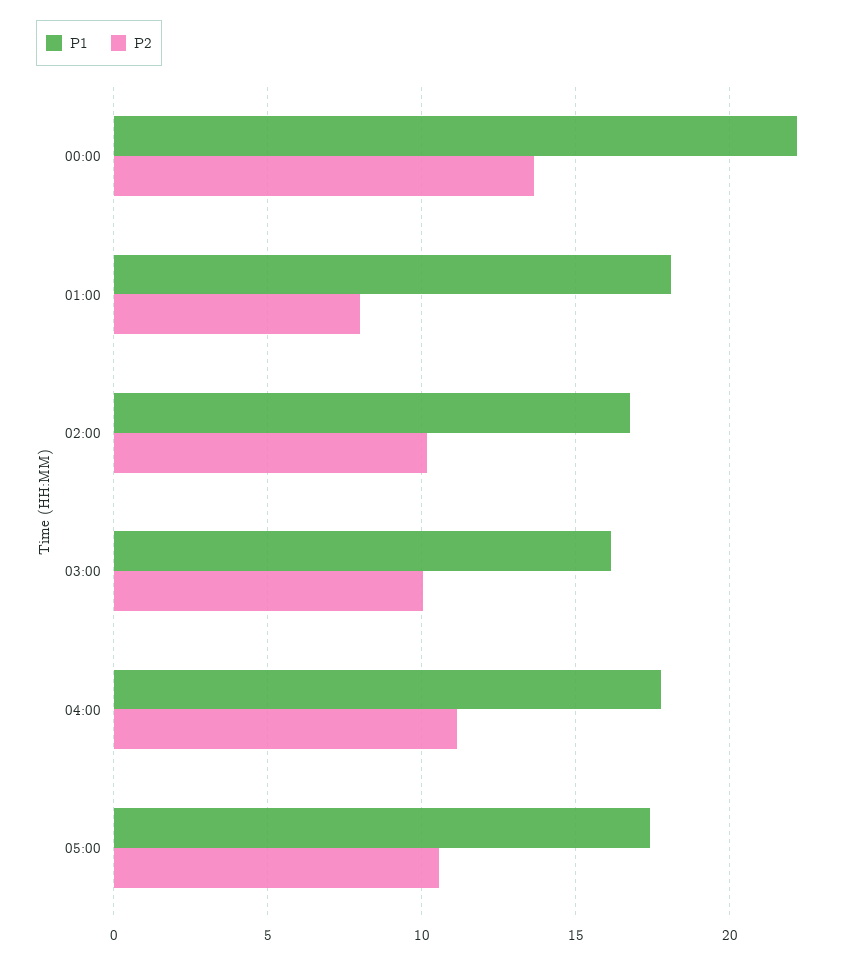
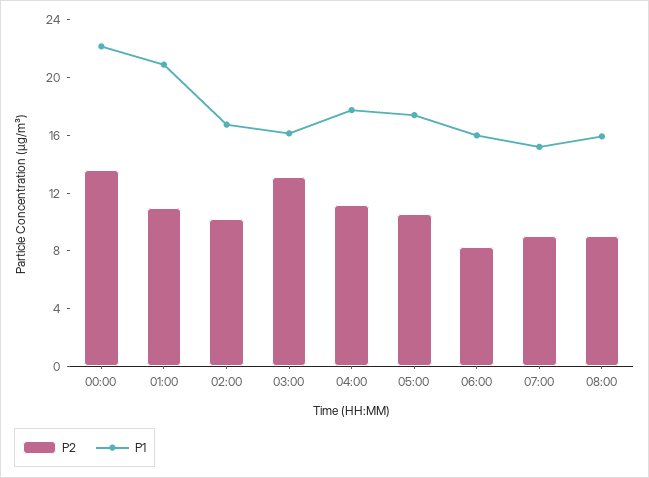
P1, 01:00: 18 -> 21
P2, 01:00: 8 -> 11
P2, 03:00: 10 -> 13
P2, 06:00: none -> 8
P1, 06:00: none -> 16
P2, 07:00: none -> 9
P1, 07:00: none -> 15
P2, 08:00: none -> 9
P1, 08:00: none -> 16

